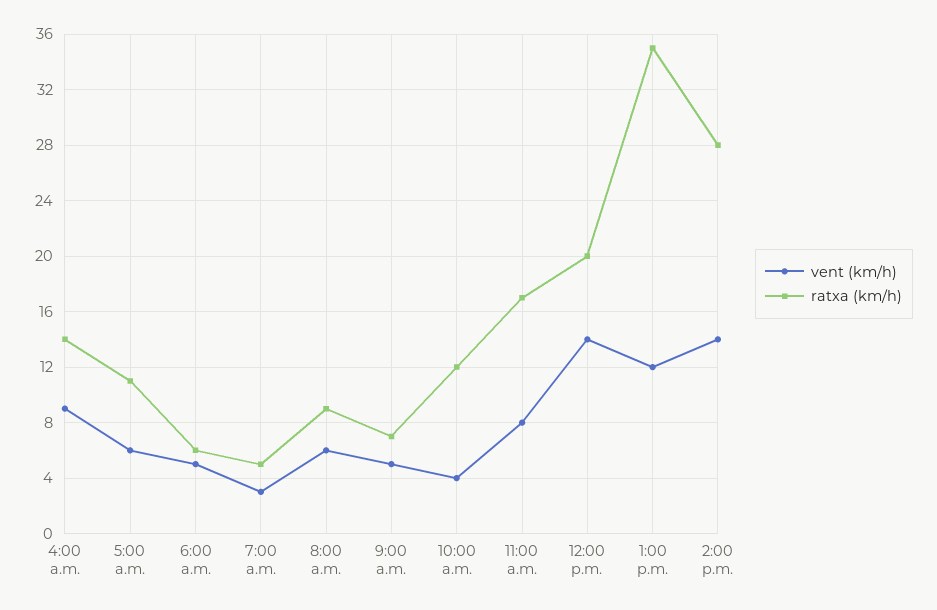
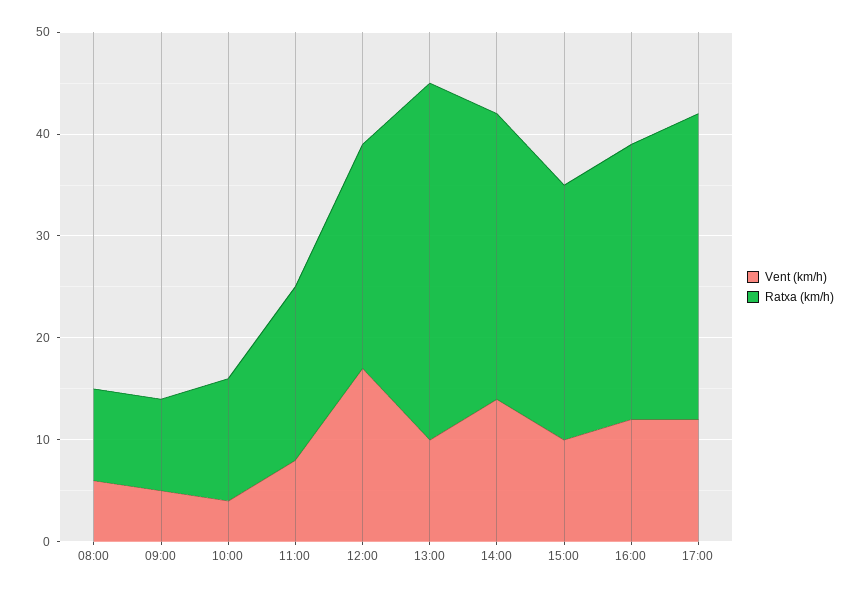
vent (km/h), 4:00 a.m.: 9 -> none
ratxa (km/h), 4:00 a.m.: 14 -> none
vent (km/h), 5:00 a.m.: 6 -> none
ratxa (km/h), 5:00 a.m.: 11 -> none
vent (km/h), 6:00 a.m.: 5 -> none
ratxa (km/h), 6:00 a.m.: 6 -> none
vent (km/h), 7:00 a.m.: 3 -> none
ratxa (km/h), 7:00 a.m.: 5 -> none
ratxa (km/h), 9:00 a.m.: 7 -> 9
vent (km/h), 12:00 p.m.: 14 -> 17
ratxa (km/h), 12:00 p.m.: 20 -> 22
vent (km/h), 1:00 p.m.: 12 -> 10
vent (km/h), 15:00: none -> 10
ratxa (km/h), 15:00: none -> 25
vent (km/h), 16:00: none -> 12
ratxa (km/h), 16:00: none -> 27
vent (km/h), 17:00: none -> 12
ratxa (km/h), 17:00: none -> 30

